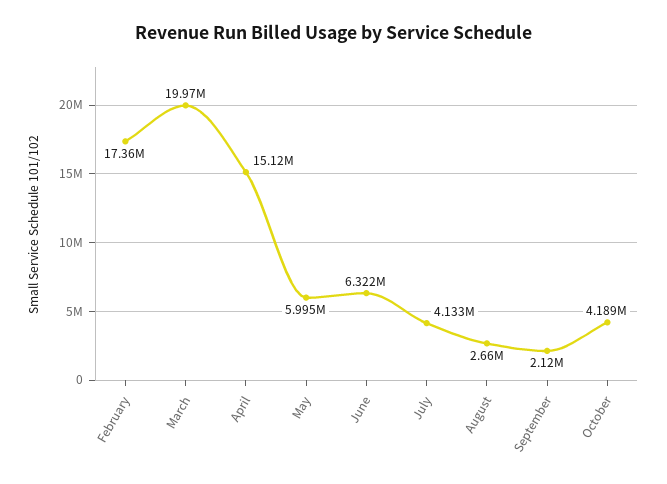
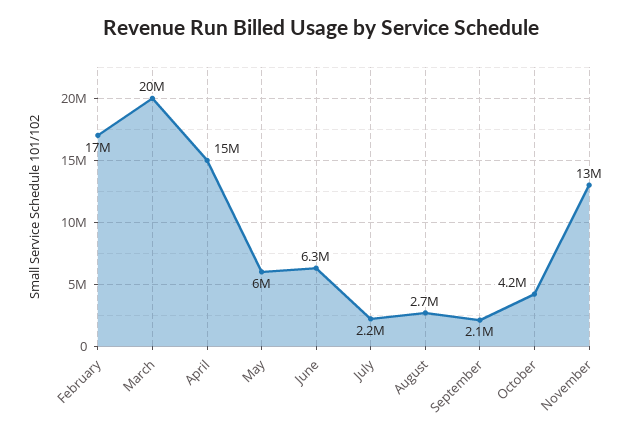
July: 4133000 -> 2200000
November: none -> 13000000

